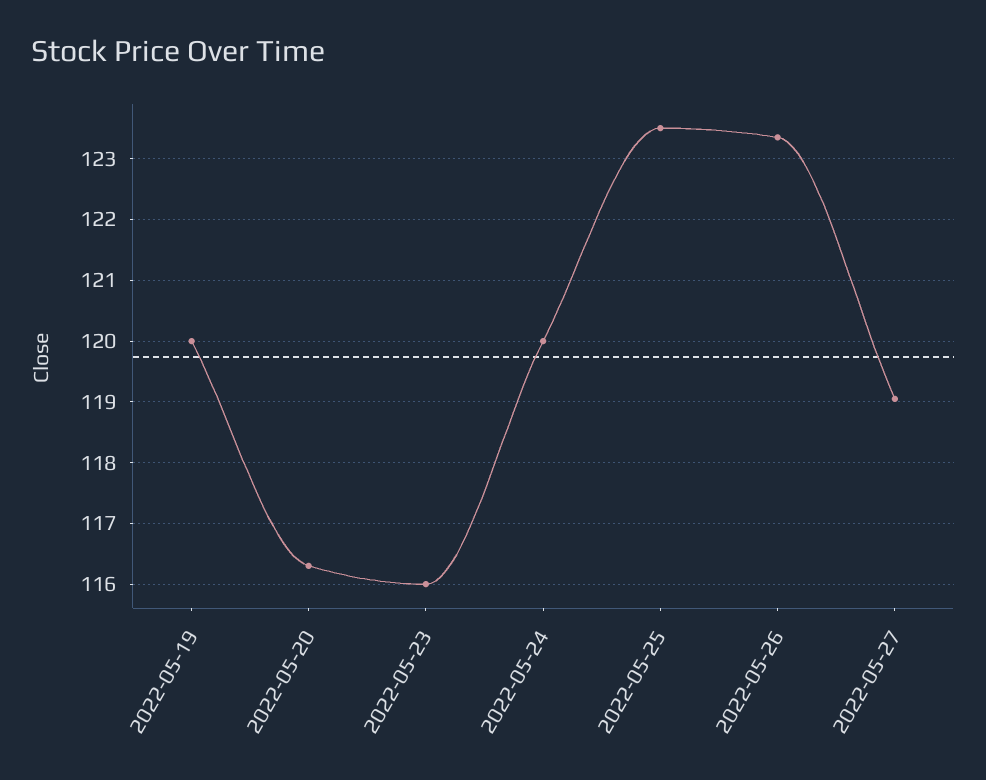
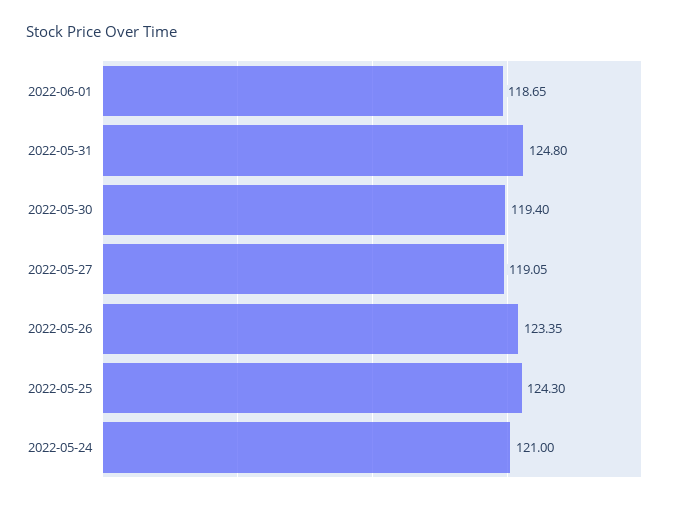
2022-05-19: 120 -> none
2022-05-20: 116.3 -> none
2022-05-23: 116 -> none
2022-05-24: 120 -> 121
2022-05-25: 123.5 -> 124.3
2022-06-01: none -> 118.65
2022-05-31: none -> 124.8
2022-05-30: none -> 119.4

